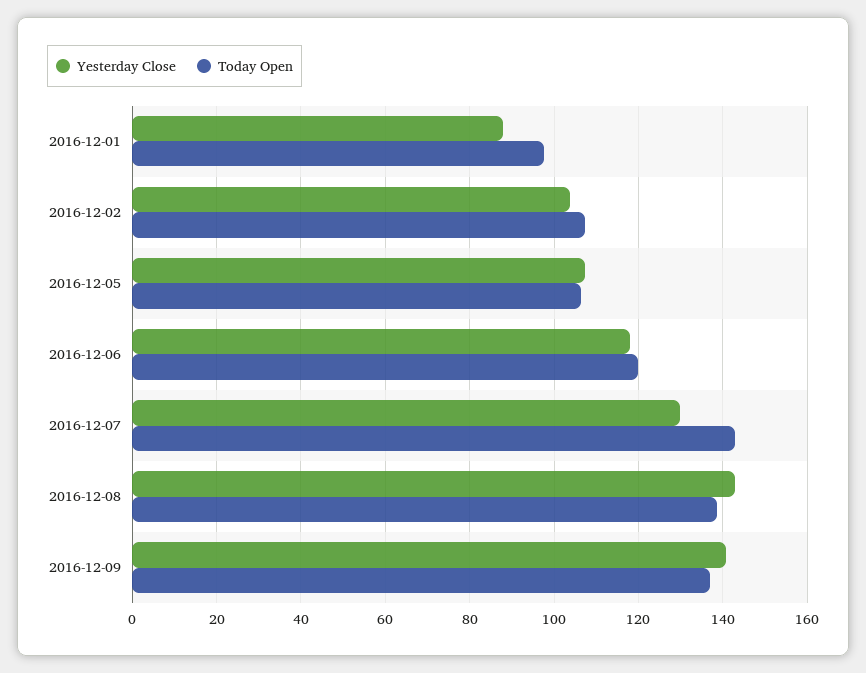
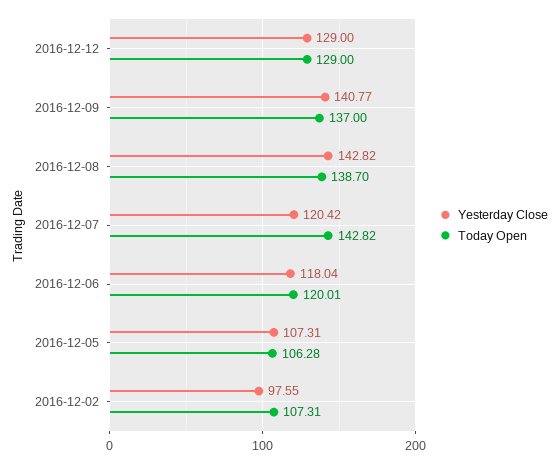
Yesterday Close, 2016-12-01: 88 -> none
Today Open, 2016-12-01: 98 -> none
Yesterday Close, 2016-12-02: 104 -> 97.55
Yesterday Close, 2016-12-07: 130 -> 120.42
Yesterday Close, 2016-12-12: none -> 129
Today Open, 2016-12-12: none -> 129

